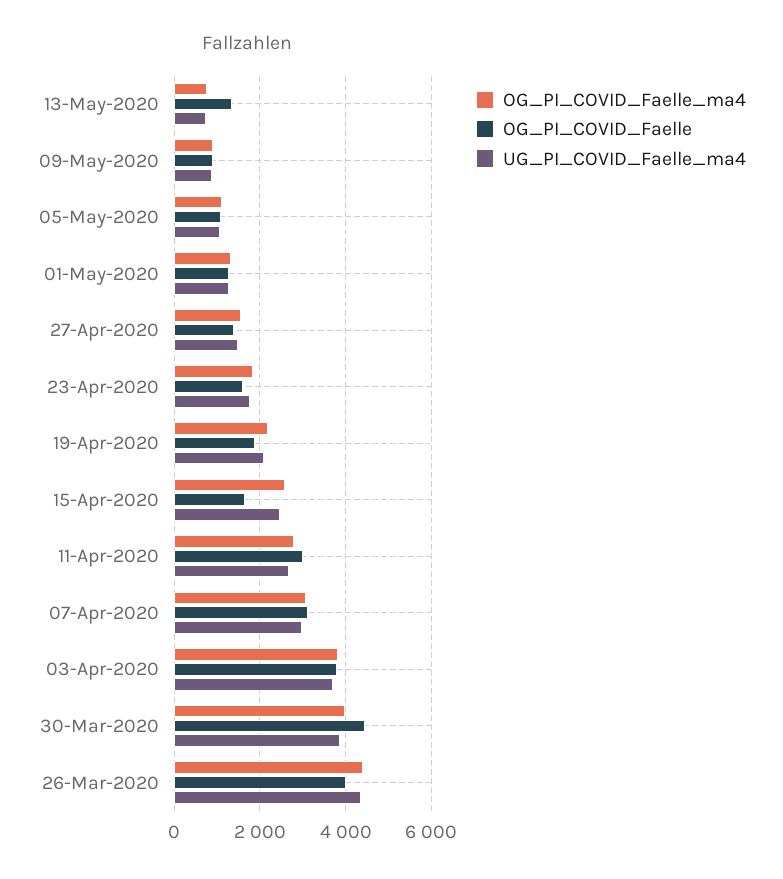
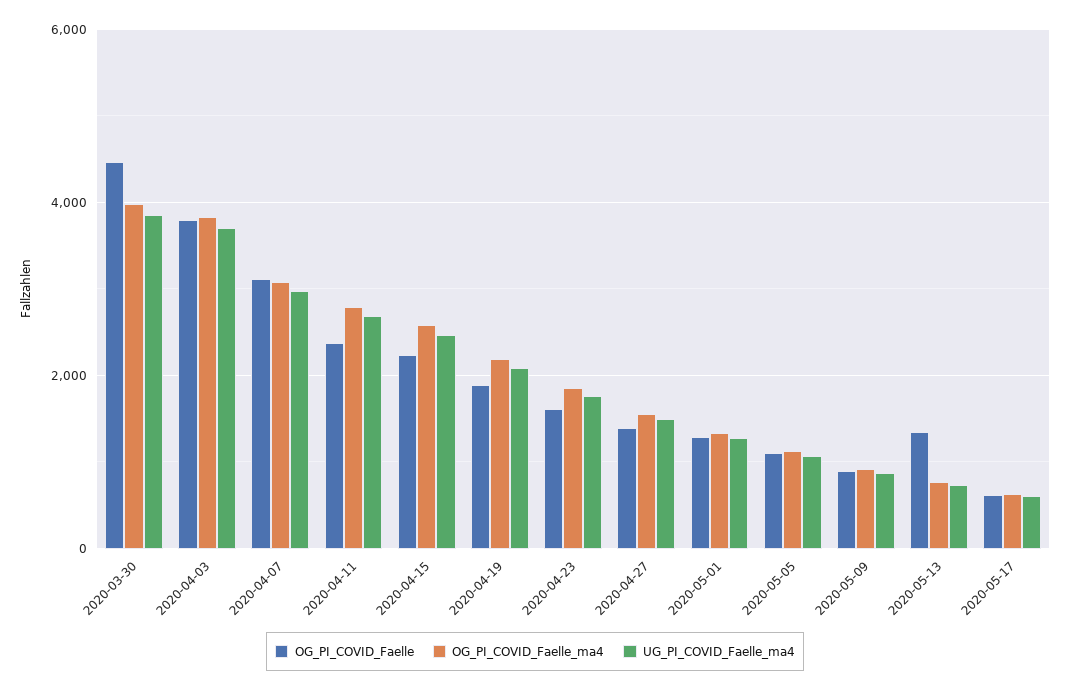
OG_PI_COVID_Faelle, 15-Apr-2020: 1600 -> 2200
OG_PI_COVID_Faelle, 11-Apr-2020: 3000 -> 2400
OG_PI_COVID_Faelle_ma4, 26-Mar-2020: 4400 -> none
OG_PI_COVID_Faelle, 26-Mar-2020: 4000 -> none
UG_PI_COVID_Faelle_ma4, 26-Mar-2020: 4400 -> none
OG_PI_COVID_Faelle, 2020-05-17: none -> 600
OG_PI_COVID_Faelle_ma4, 2020-05-17: none -> 600
UG_PI_COVID_Faelle_ma4, 2020-05-17: none -> 600

